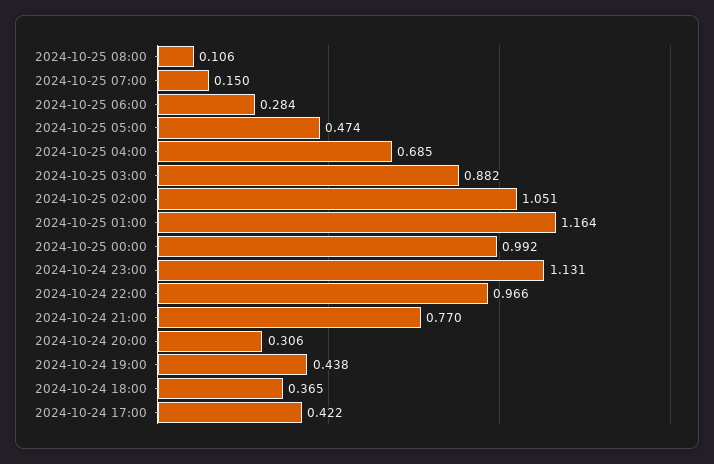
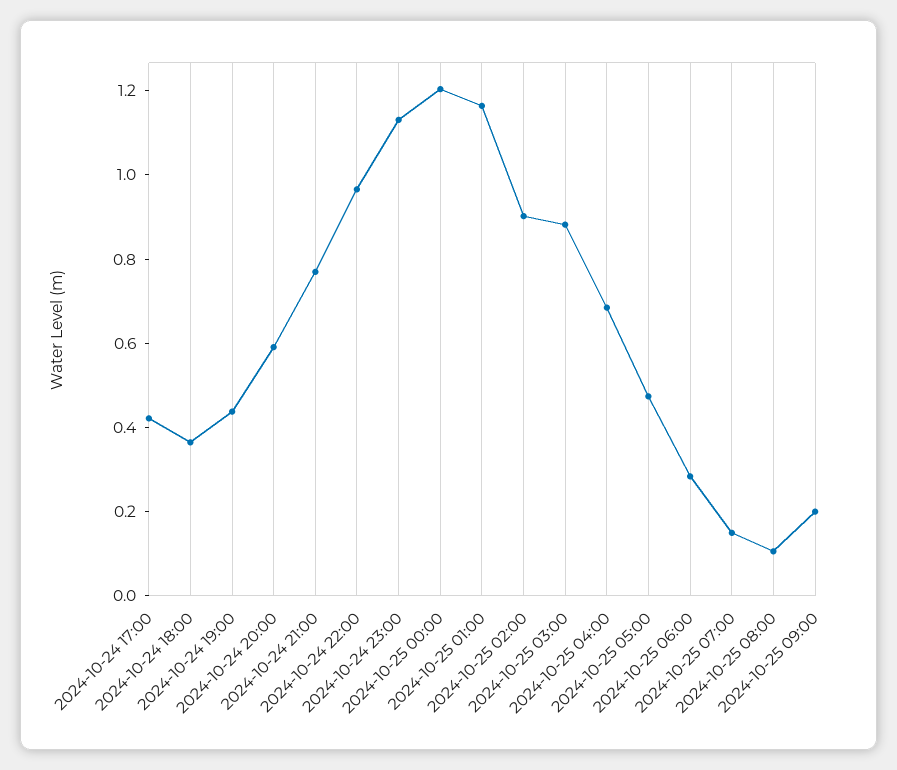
2024-10-25 02:00: 1.051 -> 0.9
2024-10-25 00:00: 0.992 -> 1.2
2024-10-24 20:00: 0.306 -> 0.6
2024-10-25 09:00: none -> 0.2

